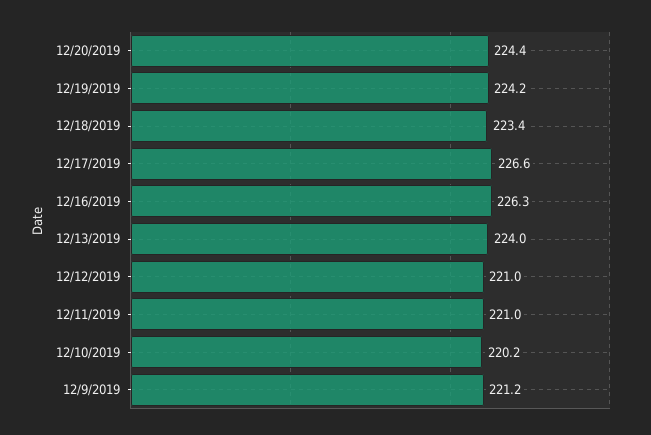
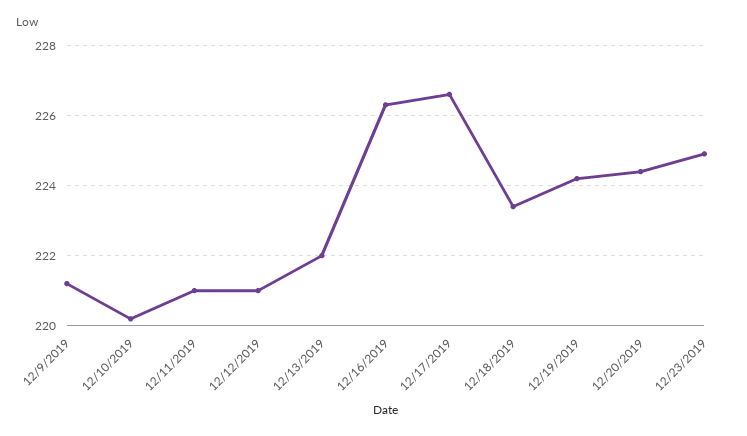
12/13/2019: 224 -> 222
12/23/2019: none -> 225

